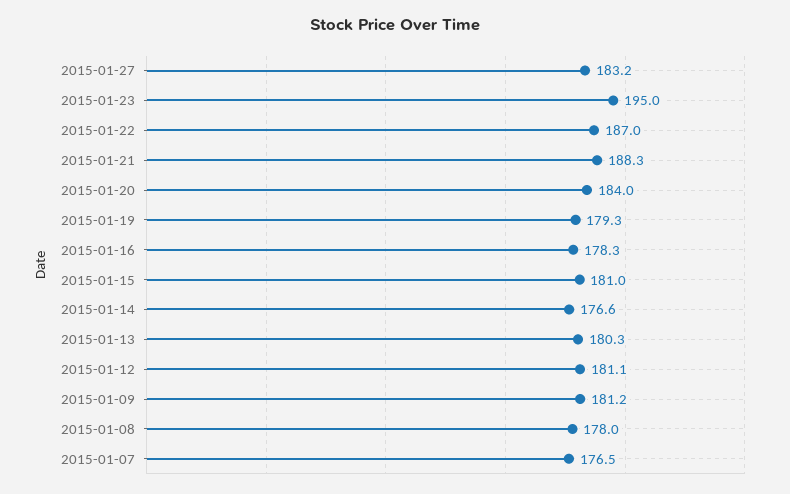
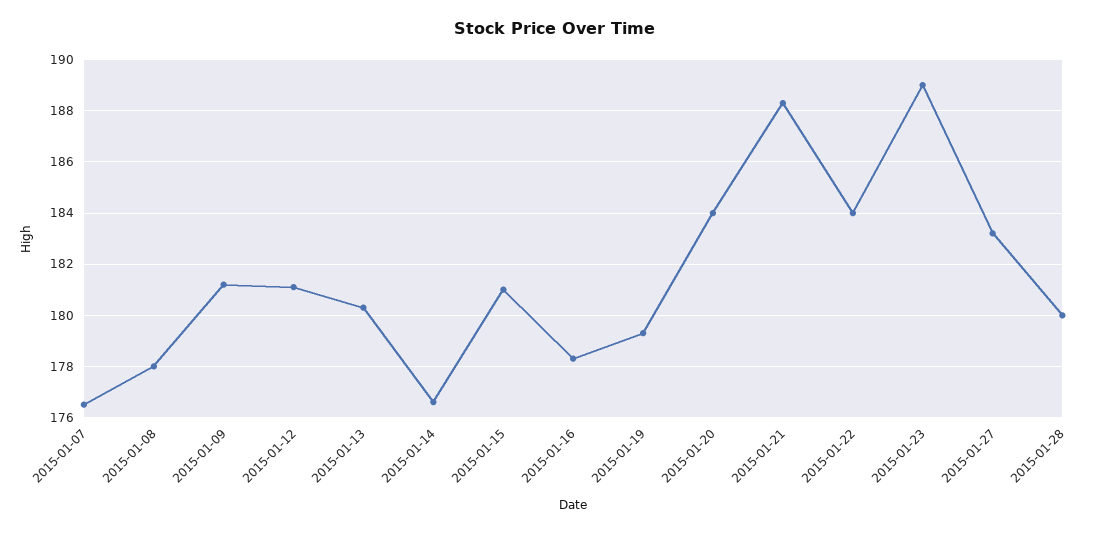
2015-01-23: 195 -> 189
2015-01-22: 187 -> 184
2015-01-28: none -> 180

